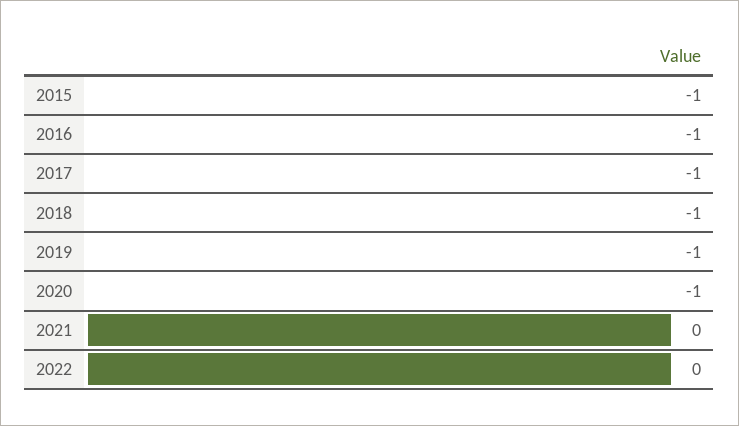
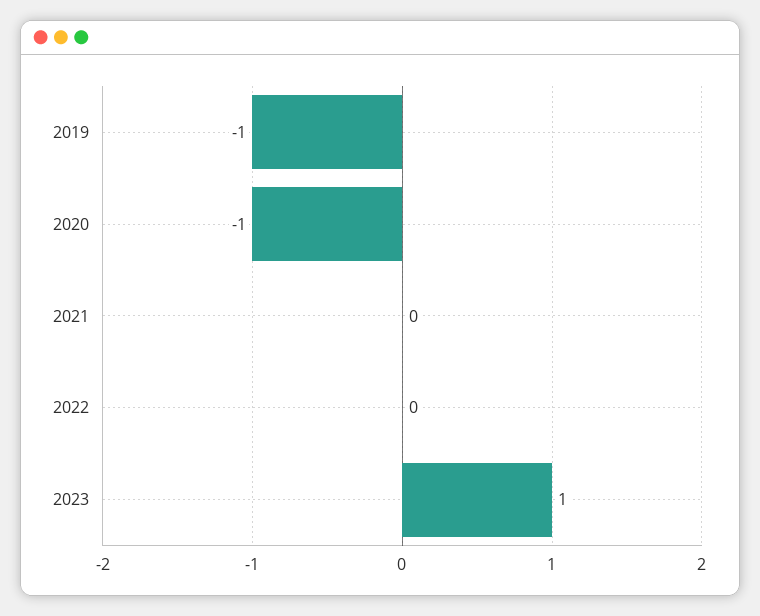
2015: -1 -> none
2016: -1 -> none
2017: -1 -> none
2018: -1 -> none
2023: none -> 1

